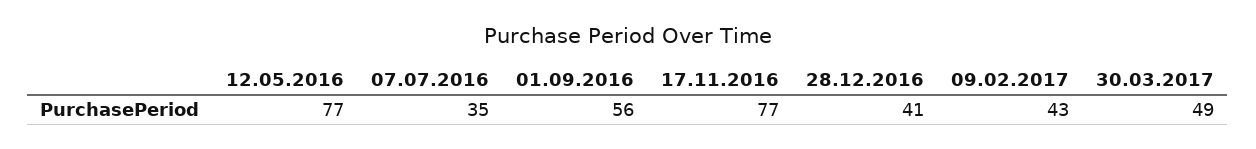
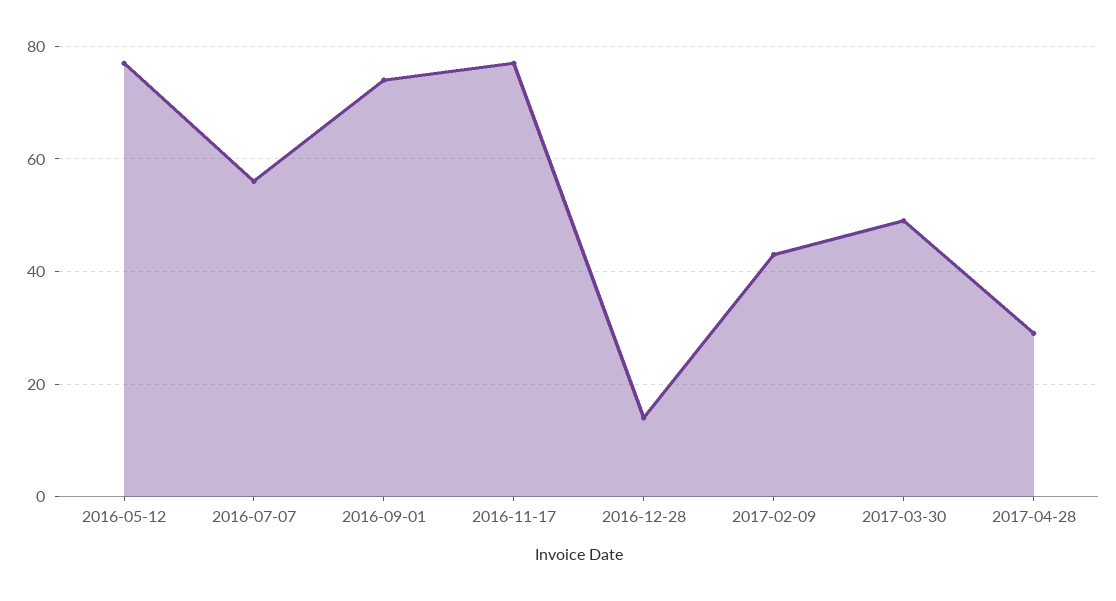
07.07.2016: 35 -> 55
01.09.2016: 56 -> 75
28.12.2016: 41 -> 15
2017-04-28: none -> 30

